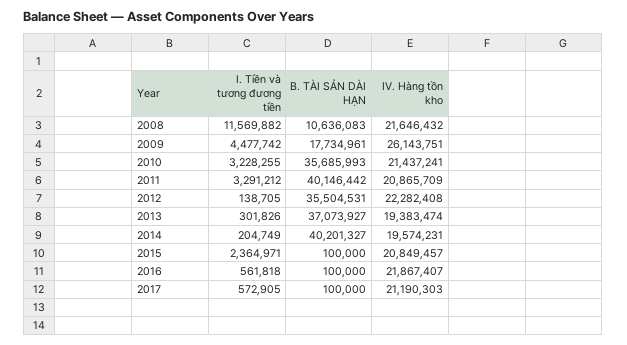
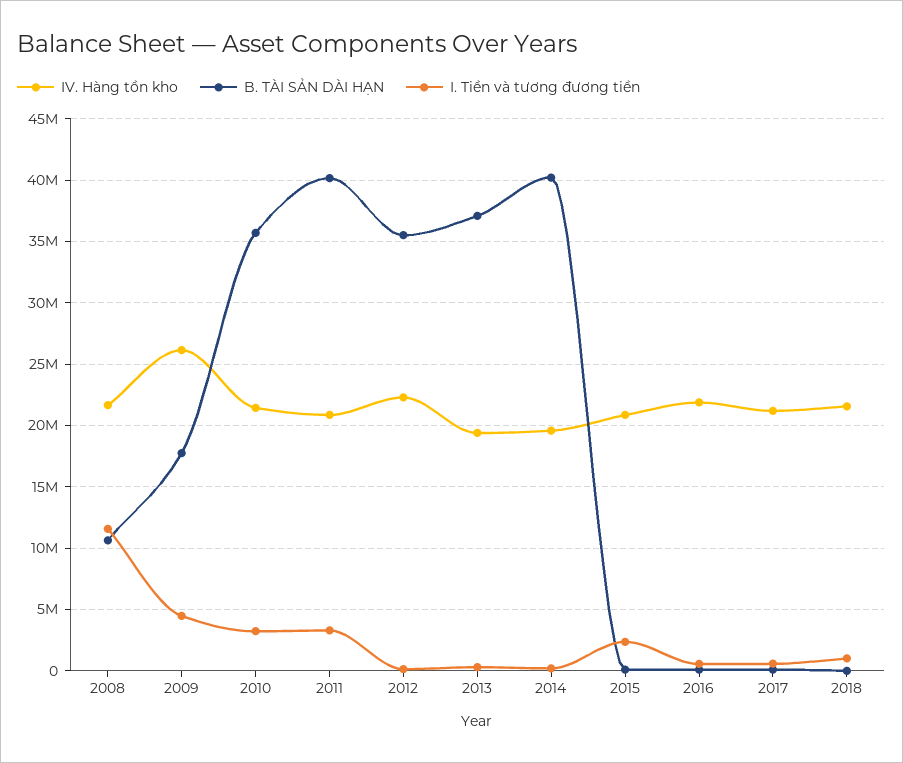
IV. Hàng tồn kho, 2018: none -> 21500000
B. TÀI SẢN DÀI HẠN, 2018: none -> 0
I. Tiền và tương đương tiền, 2018: none -> 1000000

